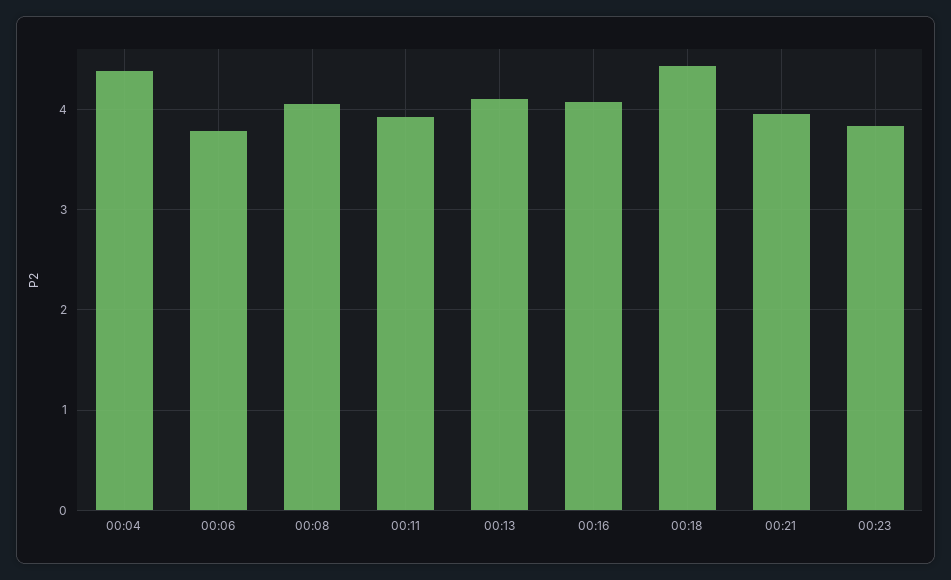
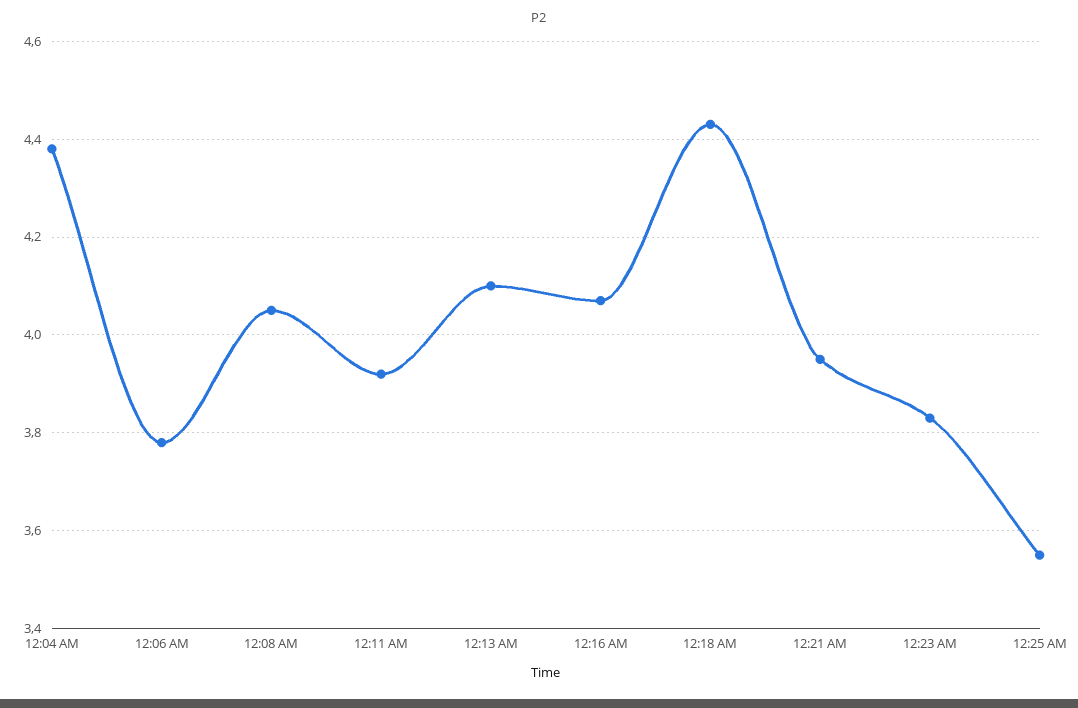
12:25 AM: none -> 3.55

